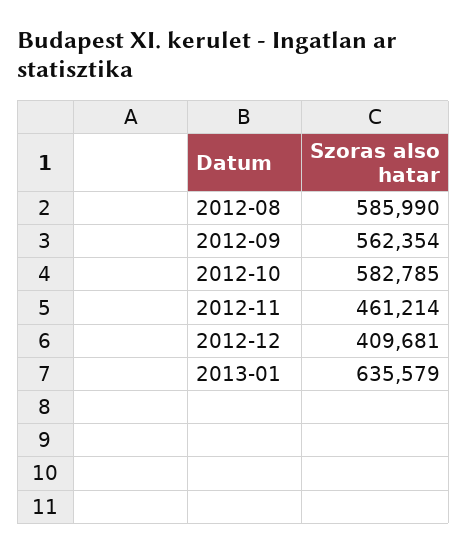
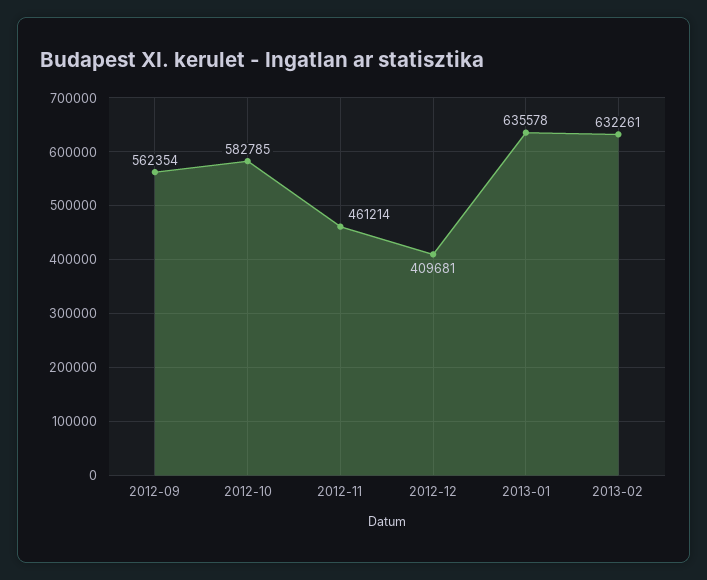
2012-08: 585990 -> none
2013-01: 635579 -> 635578
2013-02: none -> 632261

